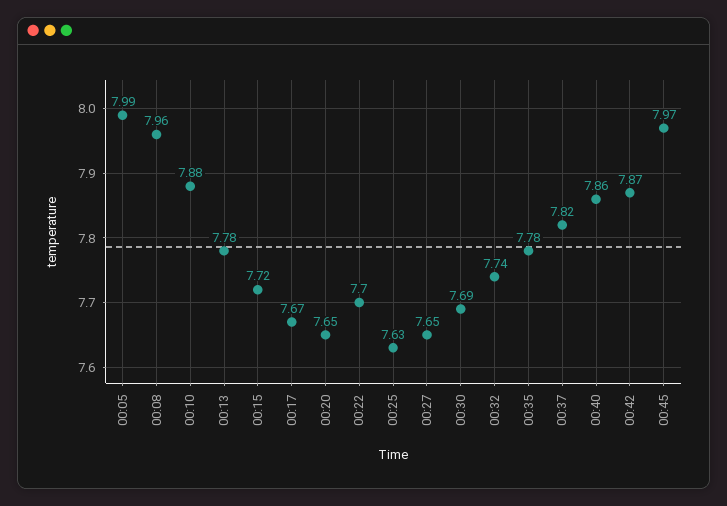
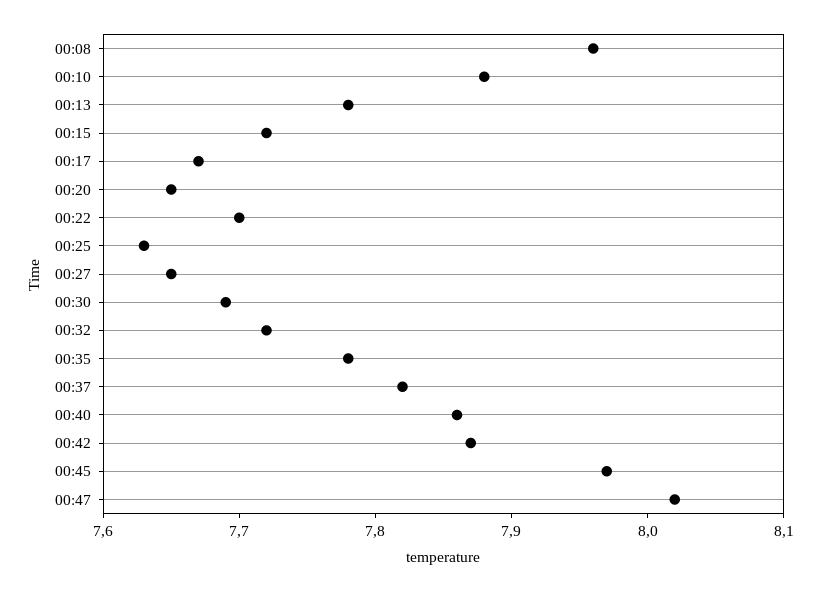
00:05: 7.99 -> none
00:32: 7.74 -> 7.72
00:47: none -> 8.02

